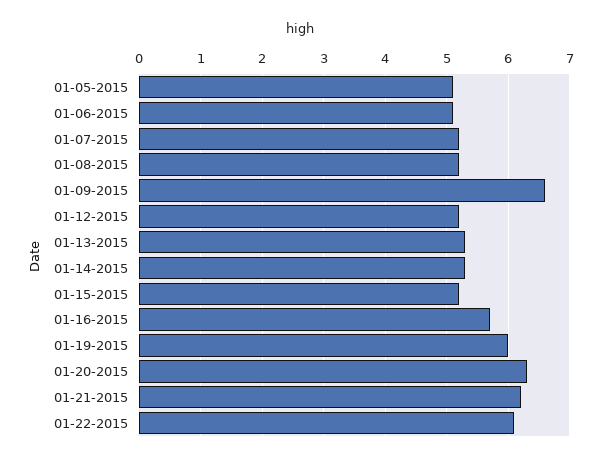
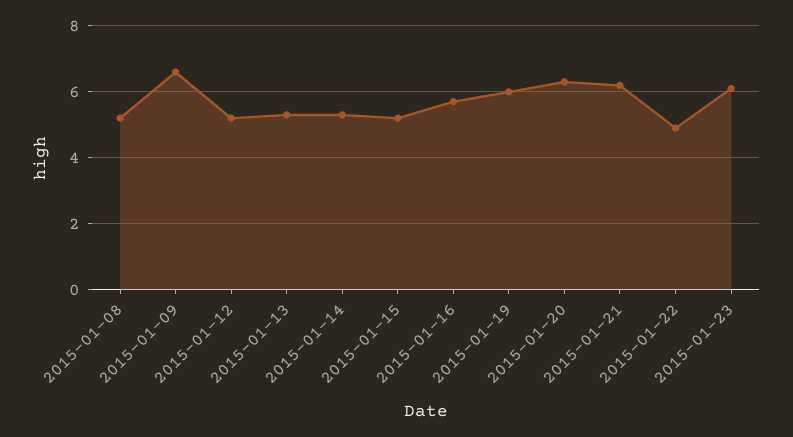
01-05-2015: 5.1 -> none
01-06-2015: 5.1 -> none
01-07-2015: 5.2 -> none
01-22-2015: 6.1 -> 5
2015-01-23: none -> 6

